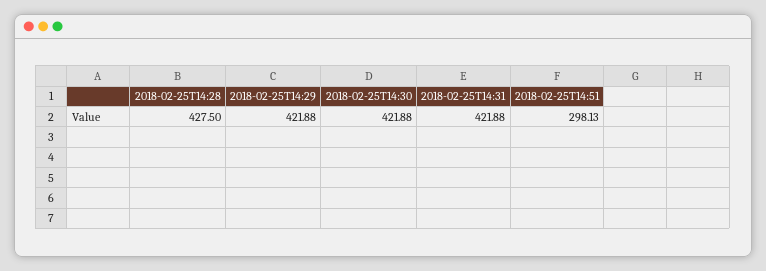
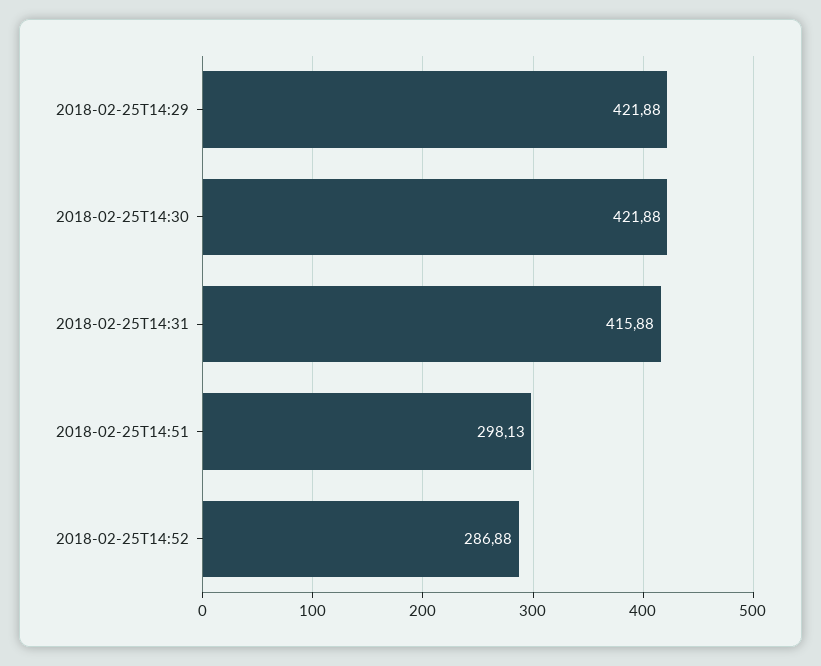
2018-02-25T14:28: 427.5 -> none
2018-02-25T14:31: 421.88 -> 415.88
2018-02-25T14:52: none -> 286.88

